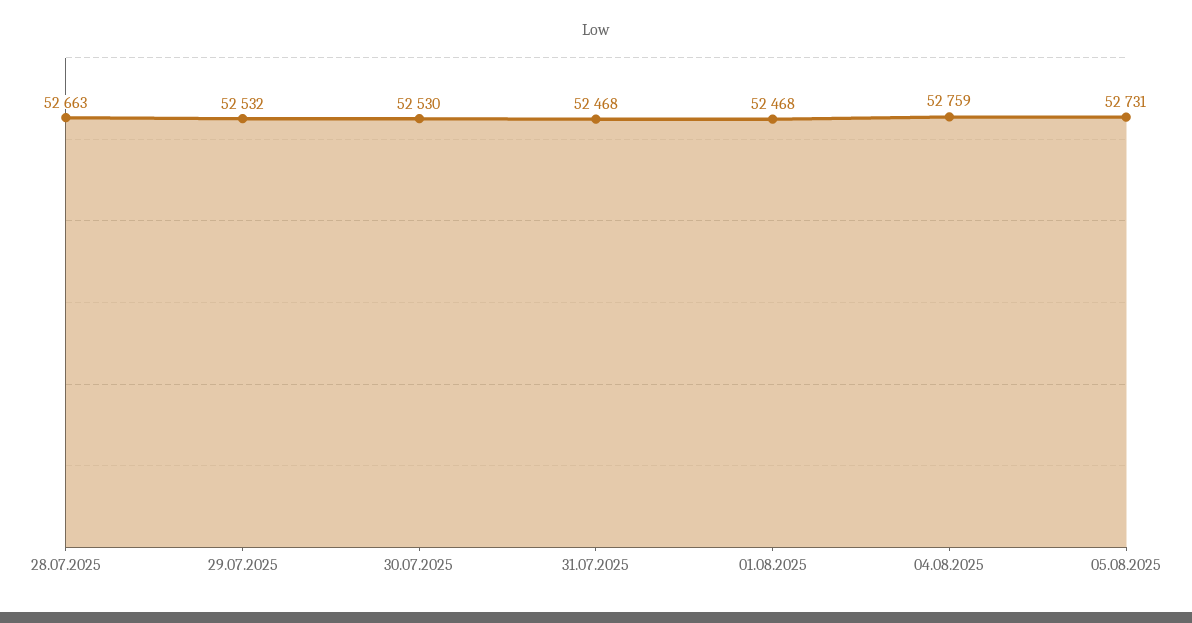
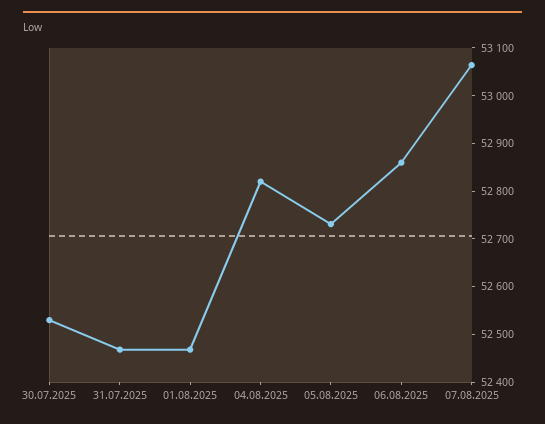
28.07.2025: 52663 -> none
29.07.2025: 52532 -> none
04.08.2025: 52759 -> 52820
06.08.2025: none -> 52860
07.08.2025: none -> 53060

